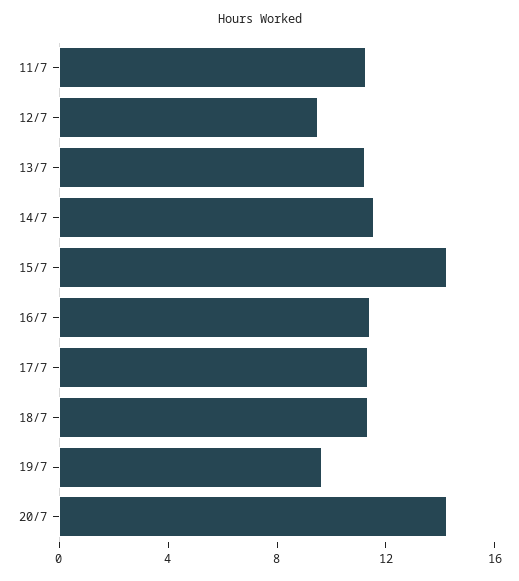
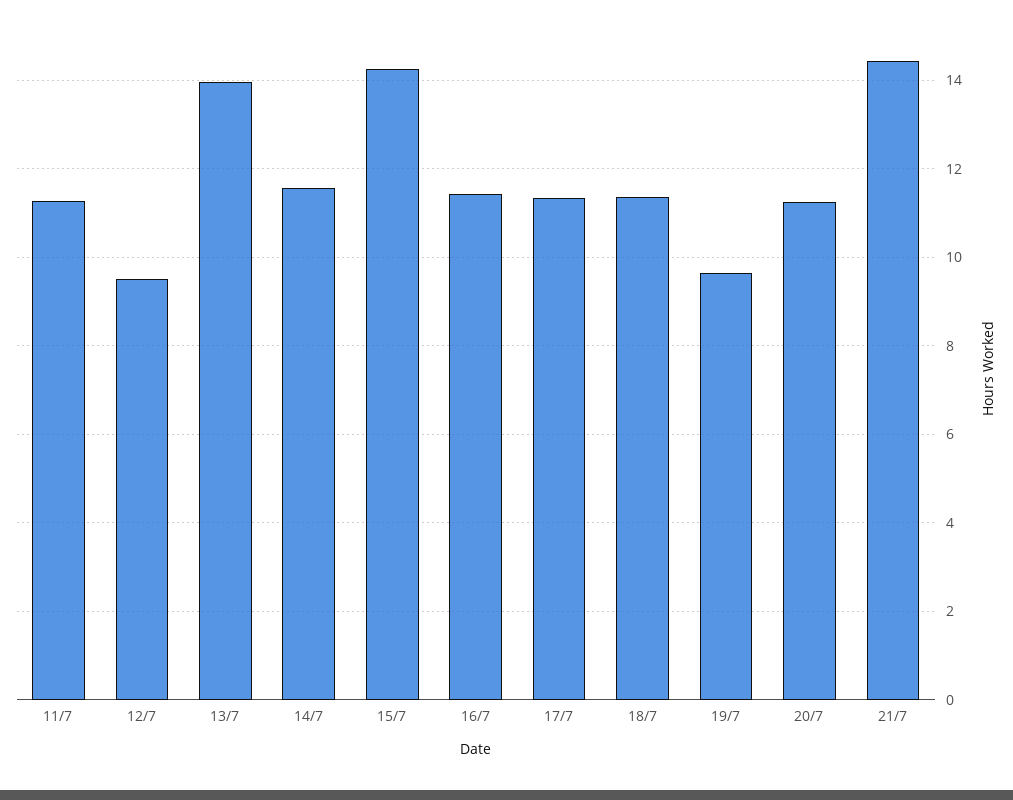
13/7: 11 -> 14
20/7: 14 -> 11.2
21/7: none -> 14.4

